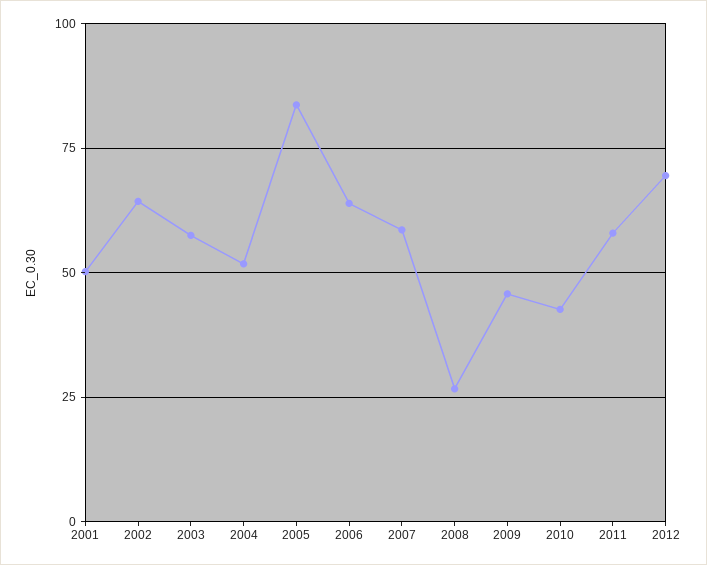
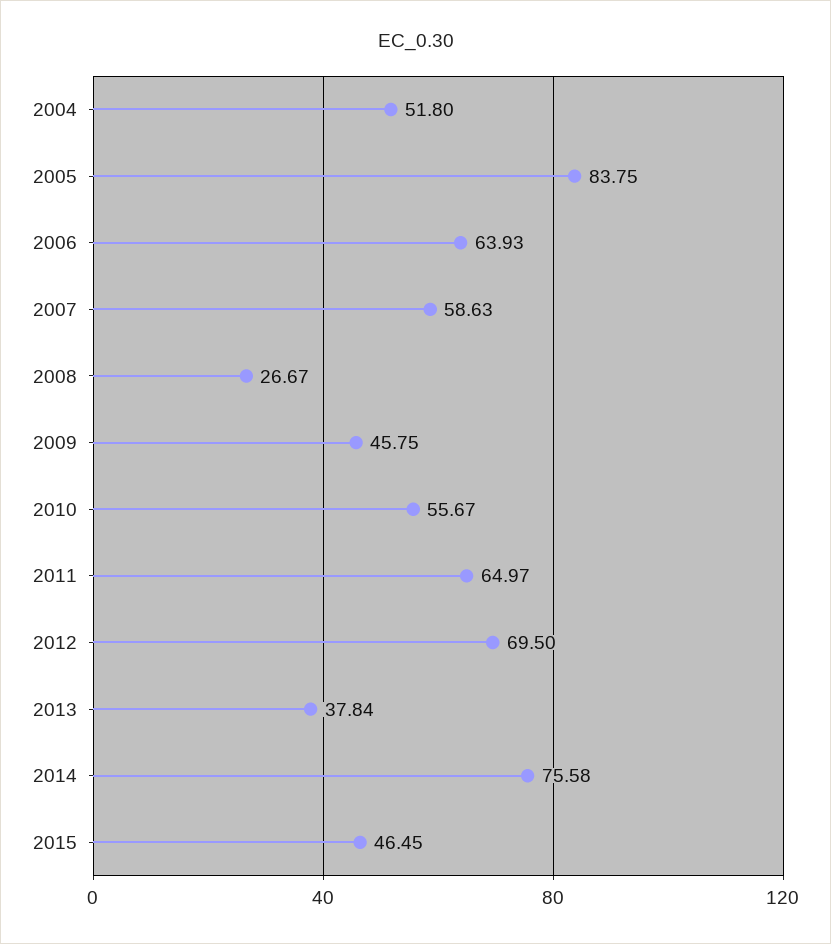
2001: 50 -> none
2002: 65 -> none
2003: 57.5 -> none
2010: 42.5 -> 55.67
2011: 57.5 -> 64.97
2013: none -> 37.84
2014: none -> 75.58
2015: none -> 46.45

